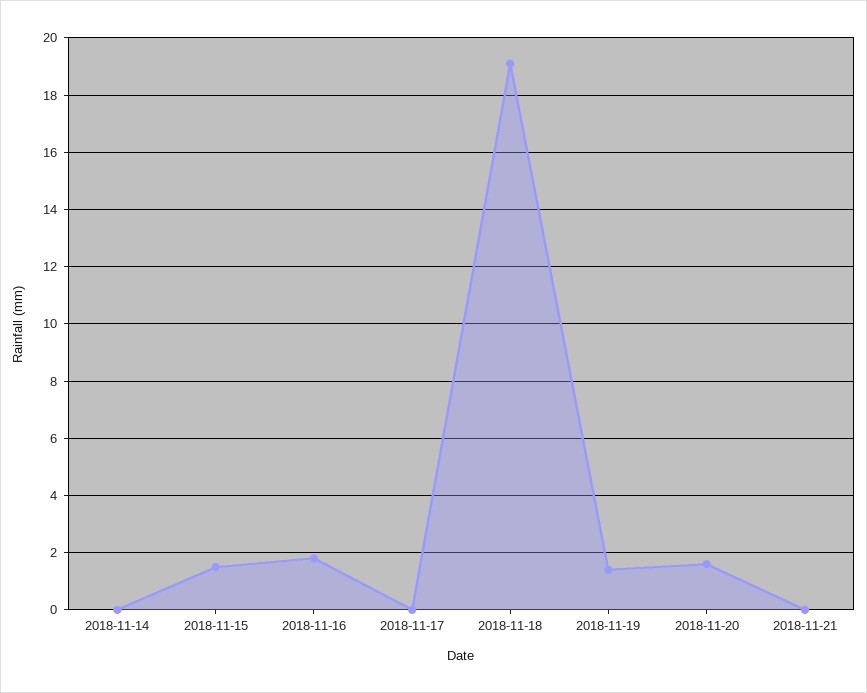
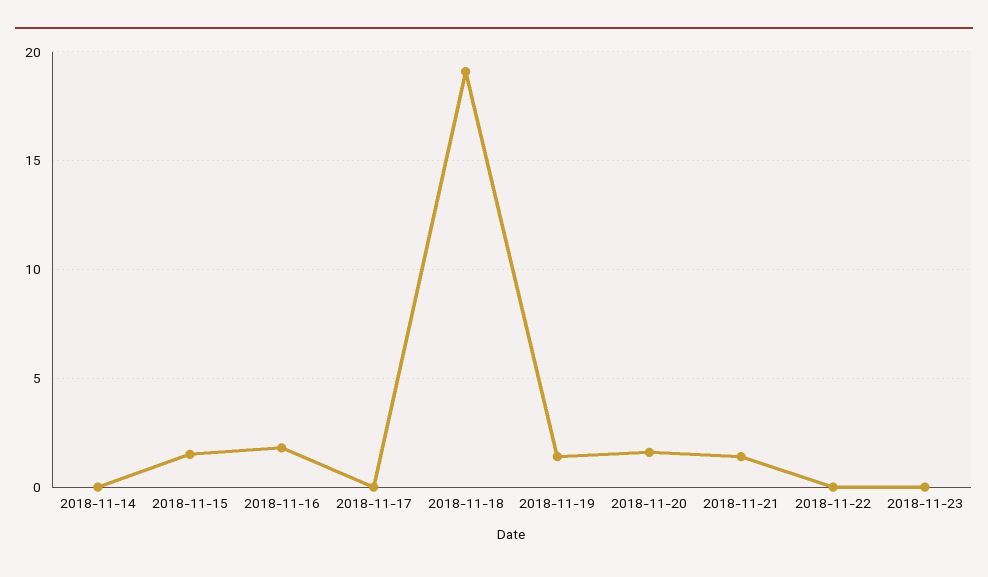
2018-11-21: 0 -> 1.5
2018-11-22: none -> 0
2018-11-23: none -> 0

